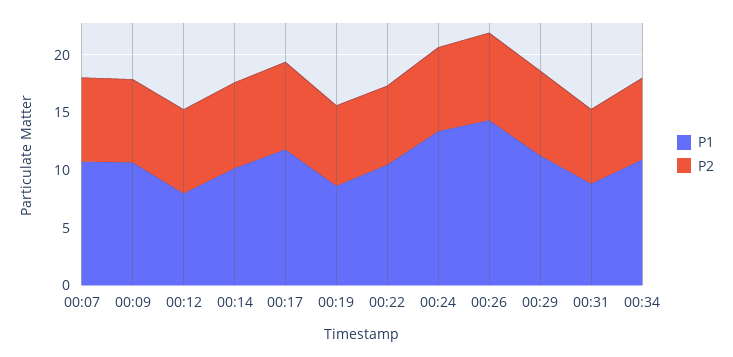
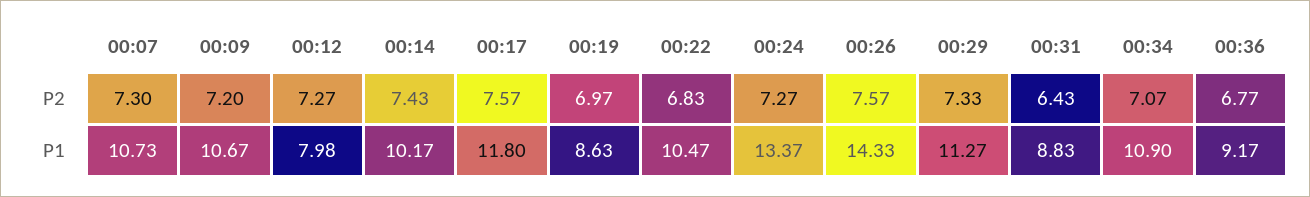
P2, 00:36: none -> 6.77
P1, 00:36: none -> 9.17

